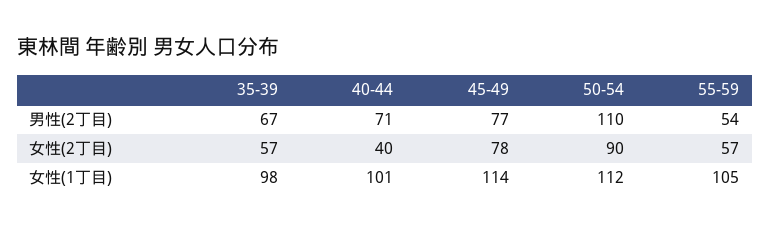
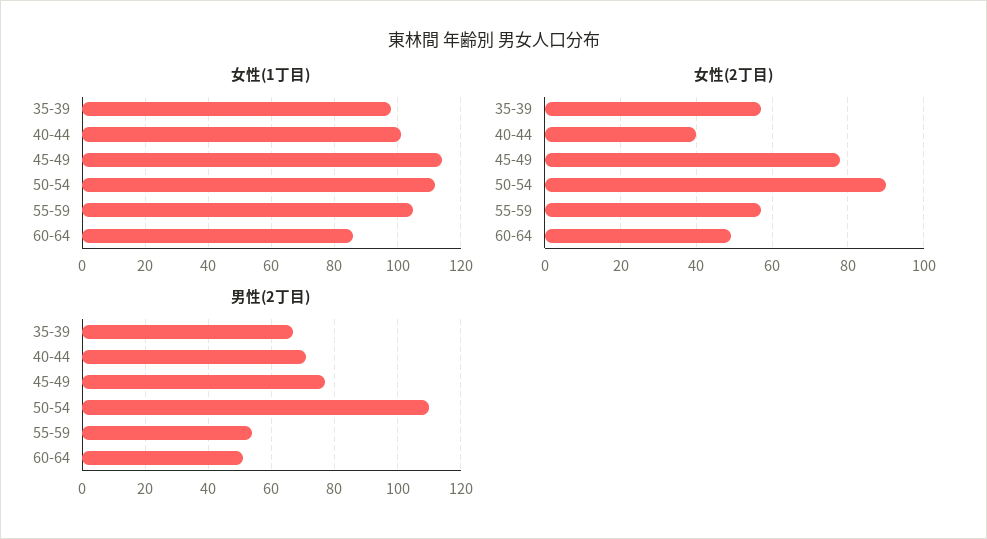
女性(1丁目), 60-64: none -> 85
女性(2丁目), 60-64: none -> 50
男性(2丁目), 60-64: none -> 50

